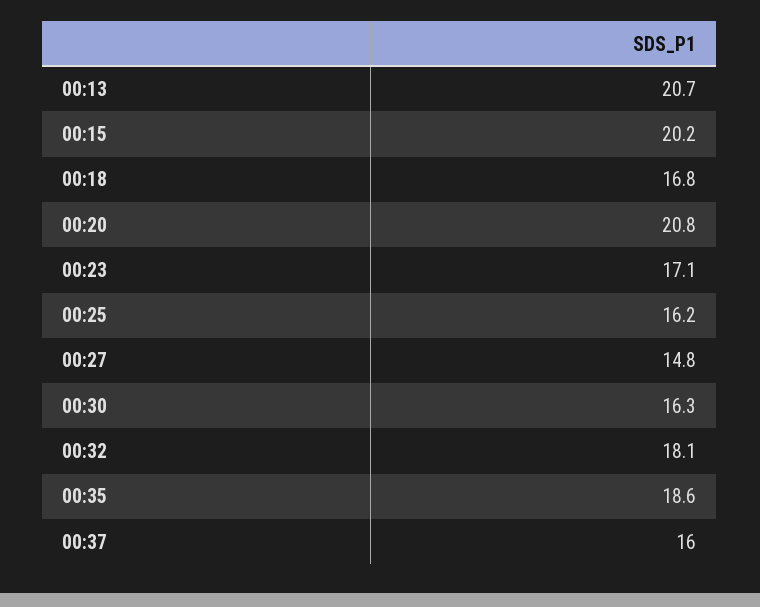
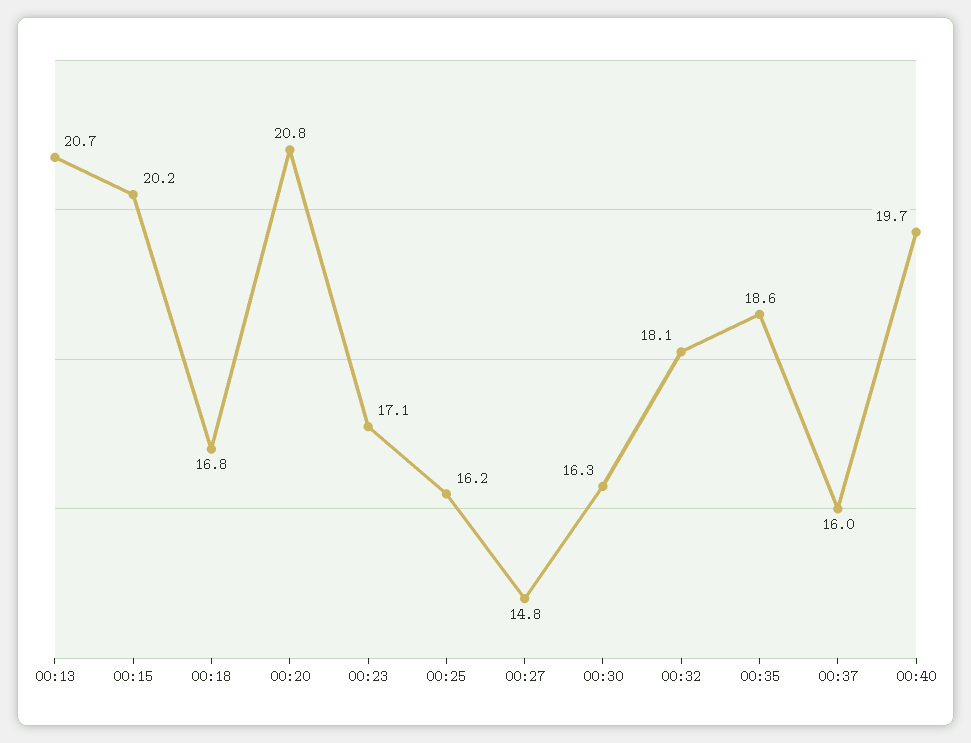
00:40: none -> 19.7

